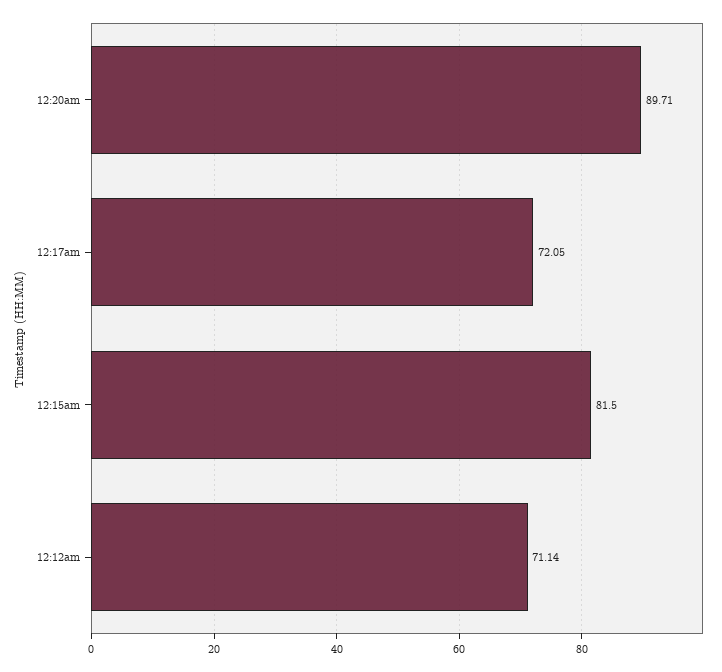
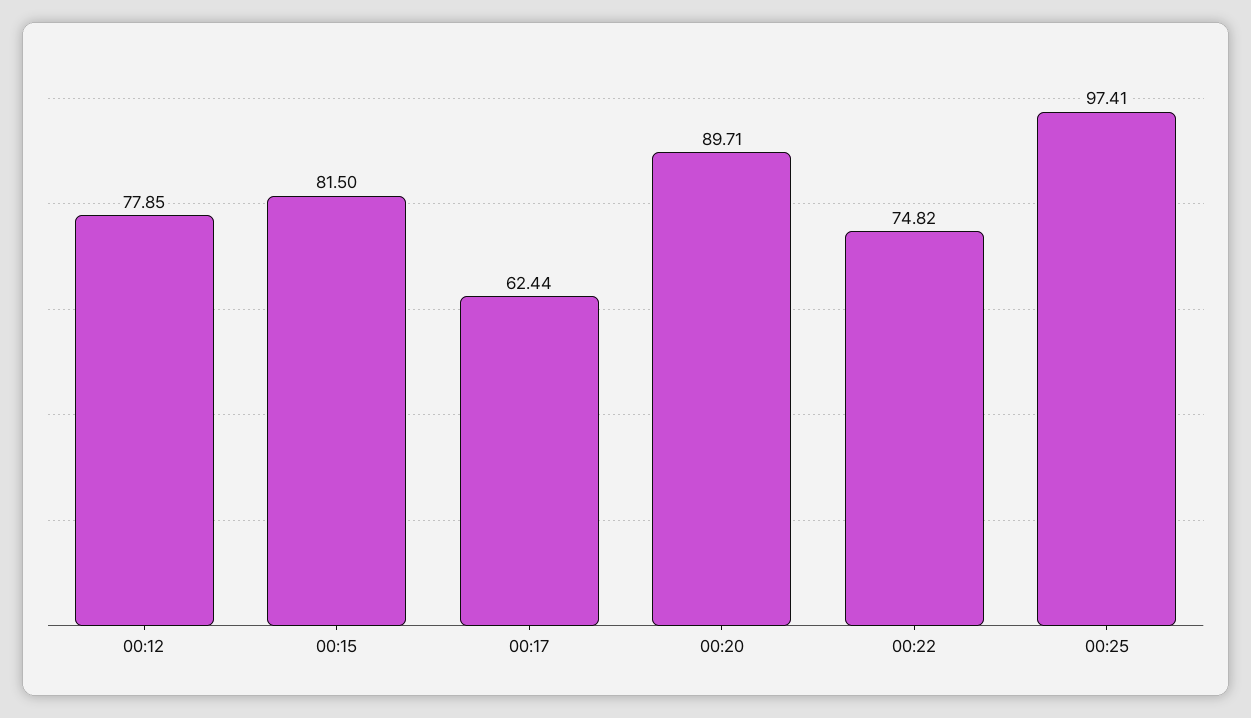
12:17am: 72.05 -> 62.44
12:12am: 71.14 -> 77.85
00:22: none -> 74.82
00:25: none -> 97.41

